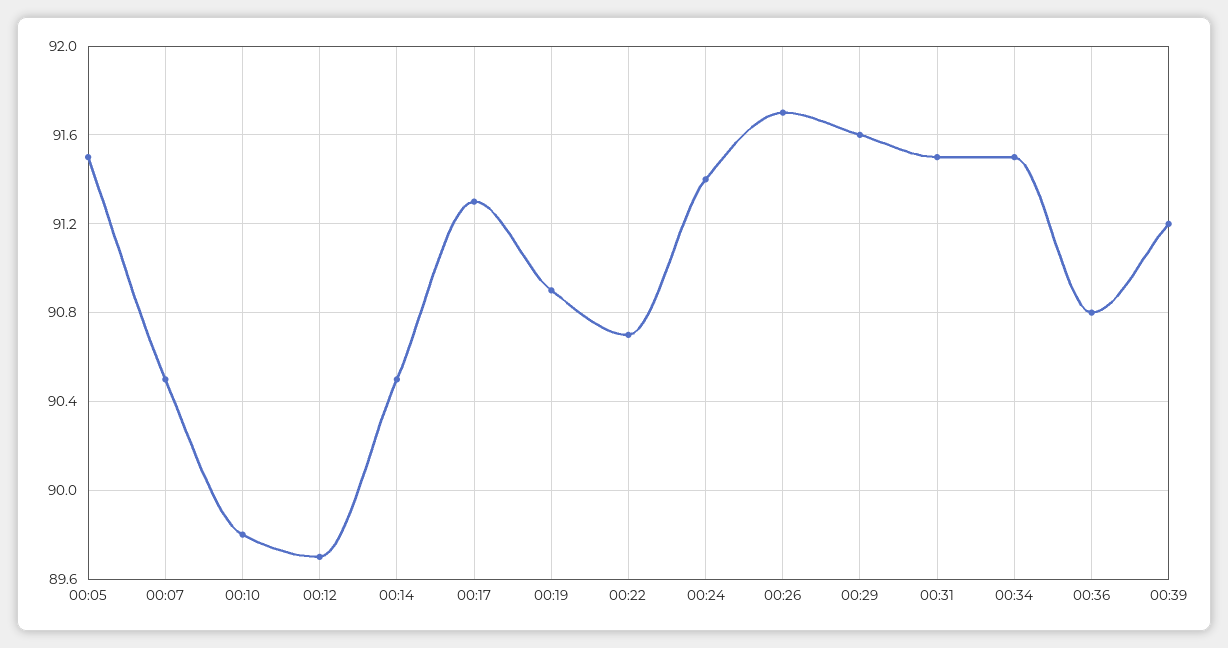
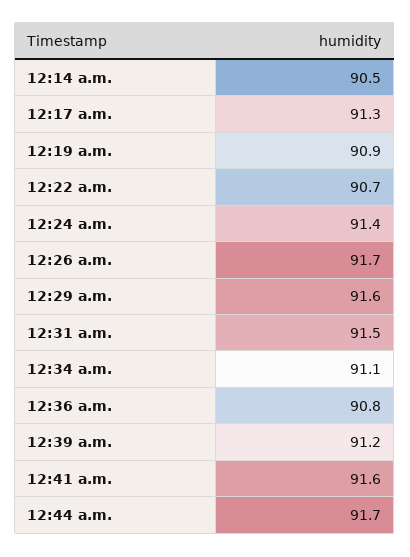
00:05: 91.5 -> none
00:07: 90.5 -> none
00:10: 89.8 -> none
00:12: 89.7 -> none
00:34: 91.5 -> 91.1
12:41 a.m.: none -> 91.6
12:44 a.m.: none -> 91.7

